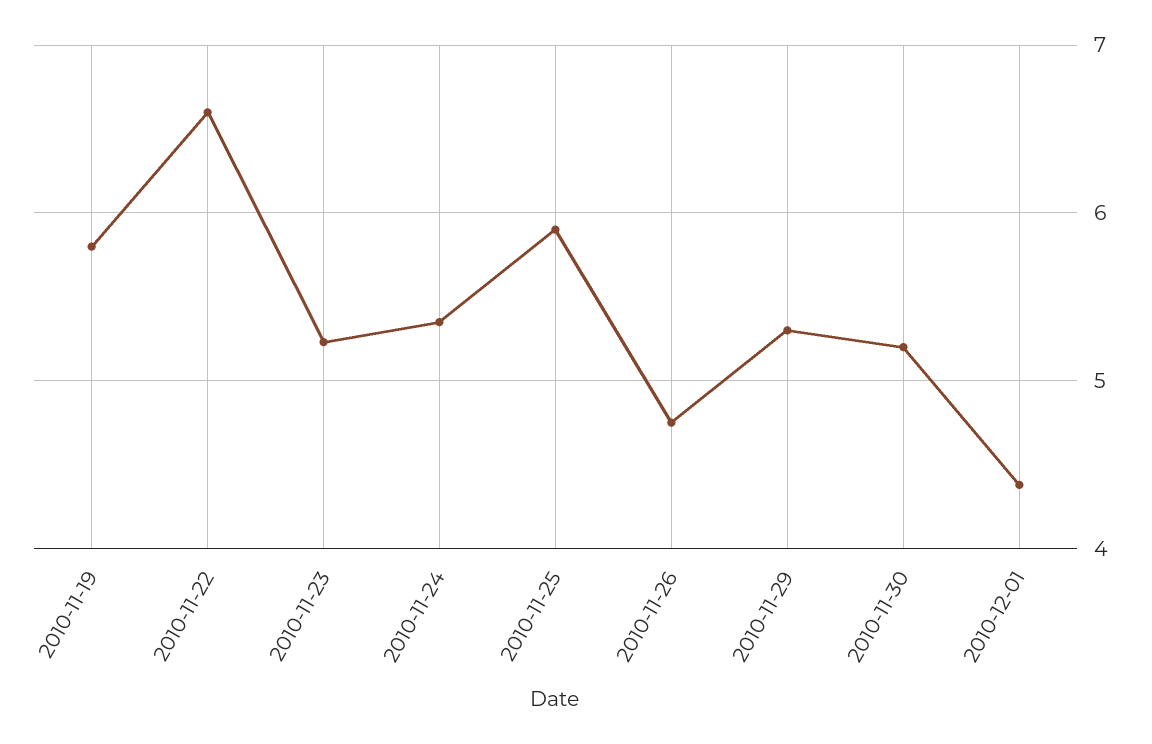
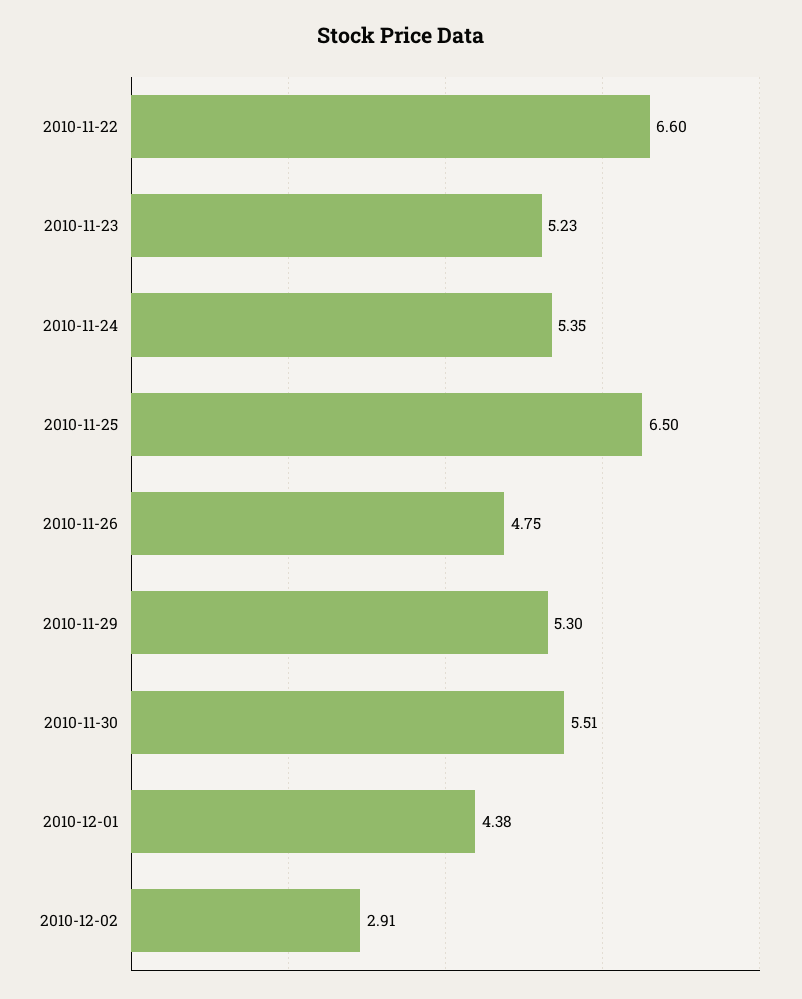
2010-11-19: 5.8 -> none
2010-11-25: 5.9 -> 6.5
2010-11-30: 5.2 -> 5.51
2010-12-02: none -> 2.91

